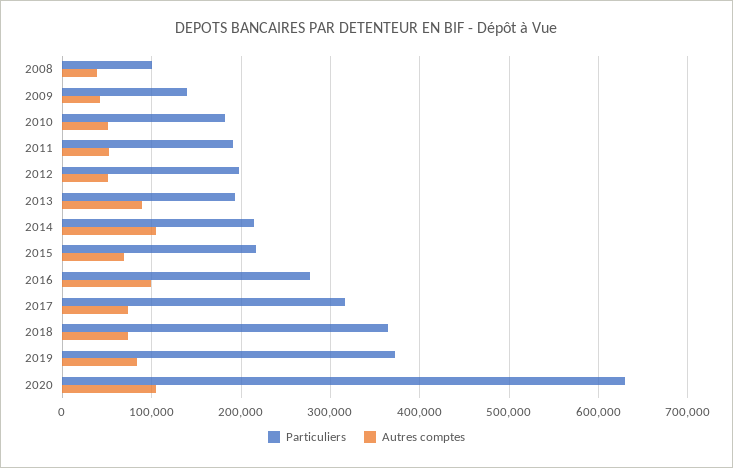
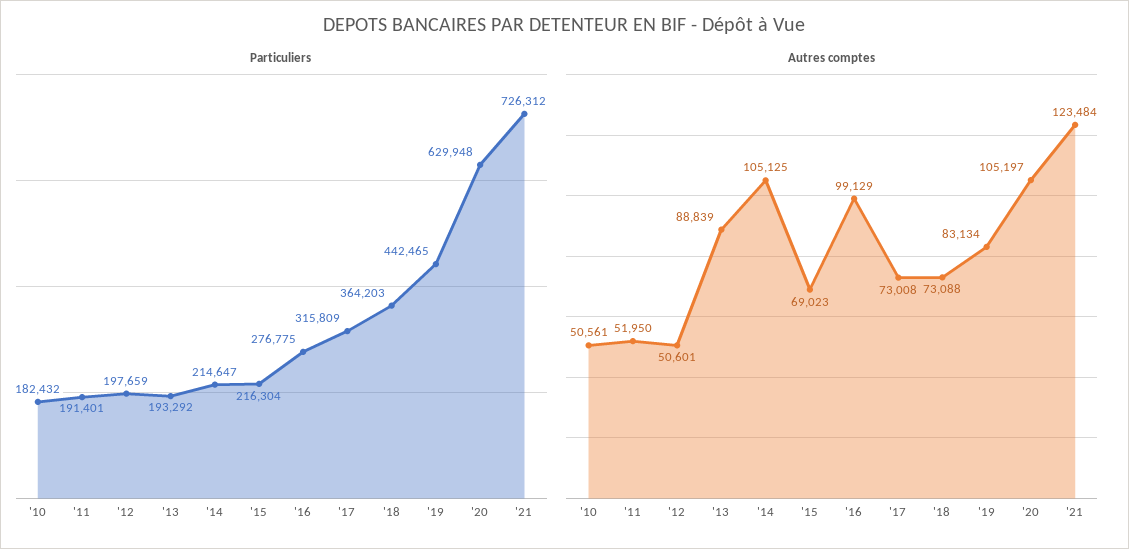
Particuliers, 2008: 100000 -> none
Autres comptes, 2008: 40000 -> none
Particuliers, 2009: 140000 -> none
Autres comptes, 2009: 40000 -> none
Particuliers, 2019: 370000 -> 442465
Particuliers, '21: none -> 726312
Autres comptes, '21: none -> 123484

